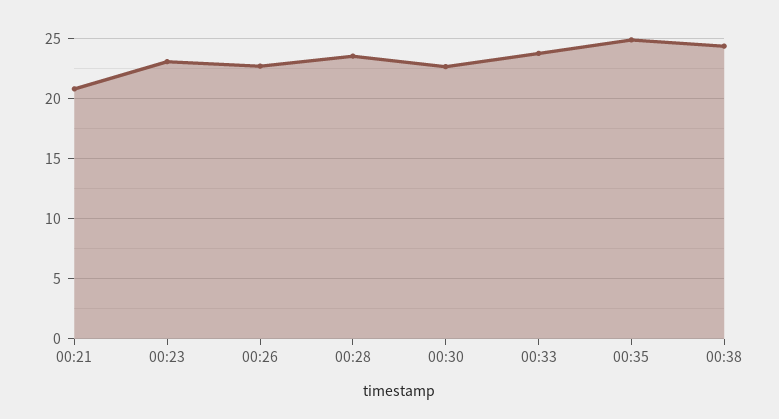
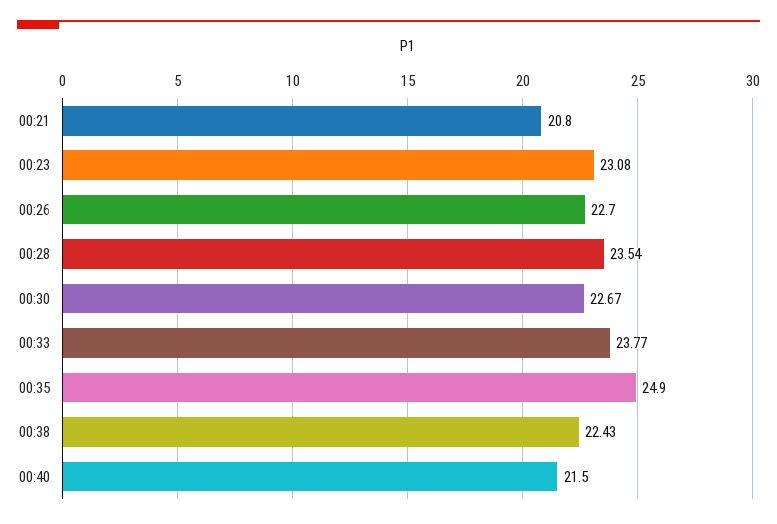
00:38: 24.5 -> 22.43
00:40: none -> 21.5

